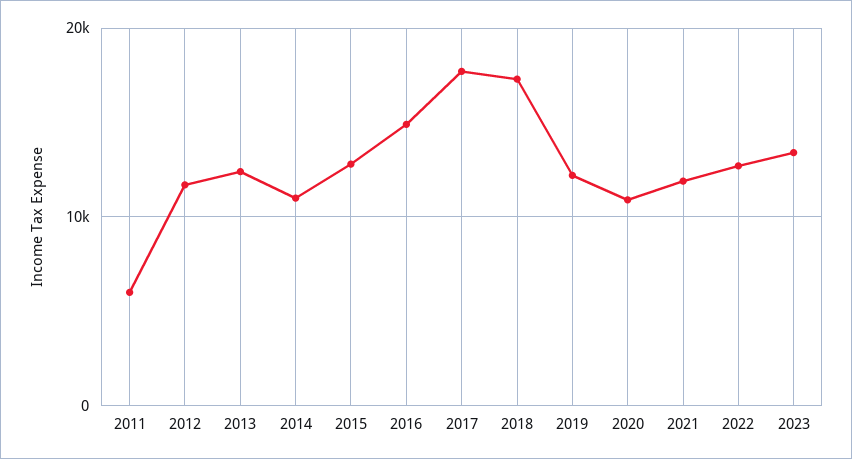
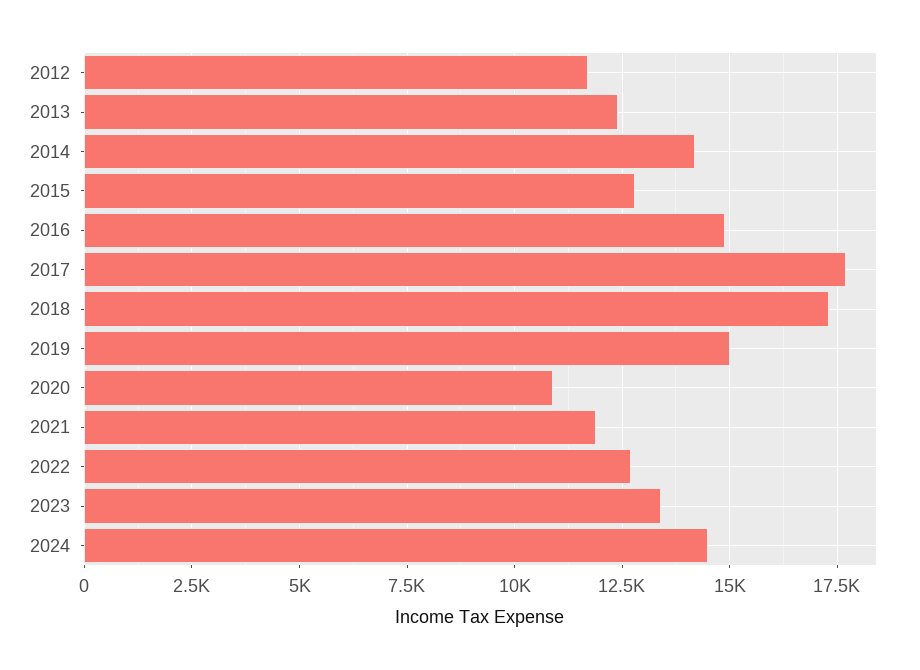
2011: 6000 -> none
2014: 11000 -> 14250
2019: 12000 -> 15000
2024: none -> 14500

